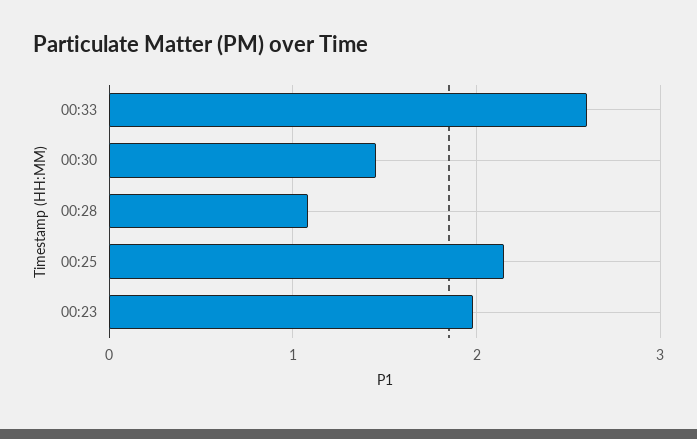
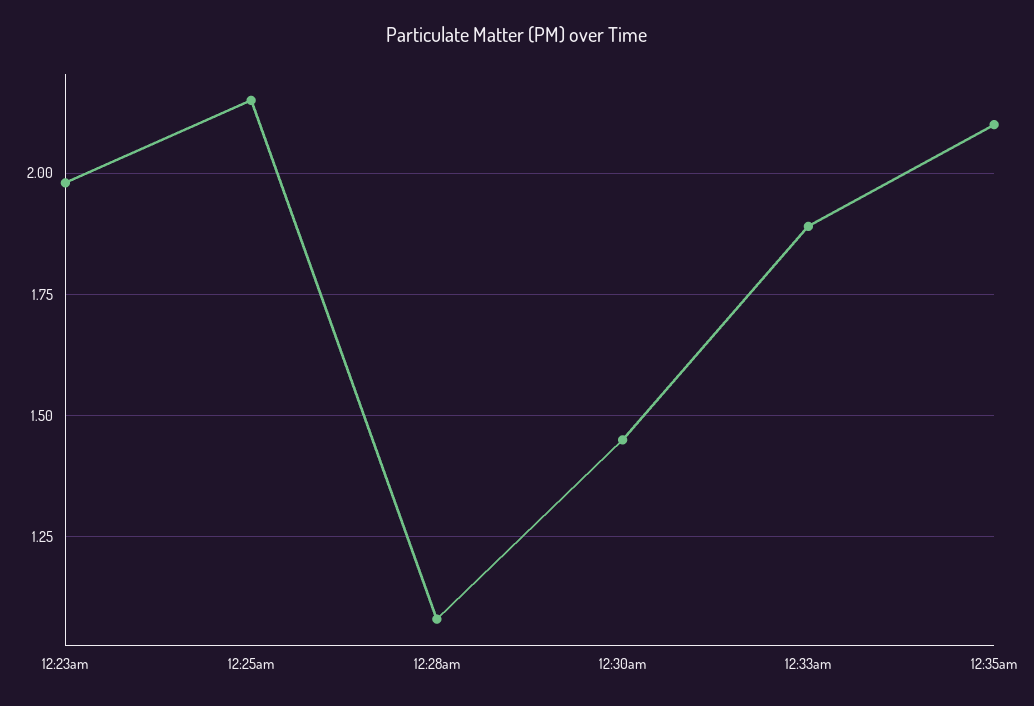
00:33: 2.6 -> 1.9
12:35am: none -> 2.1

